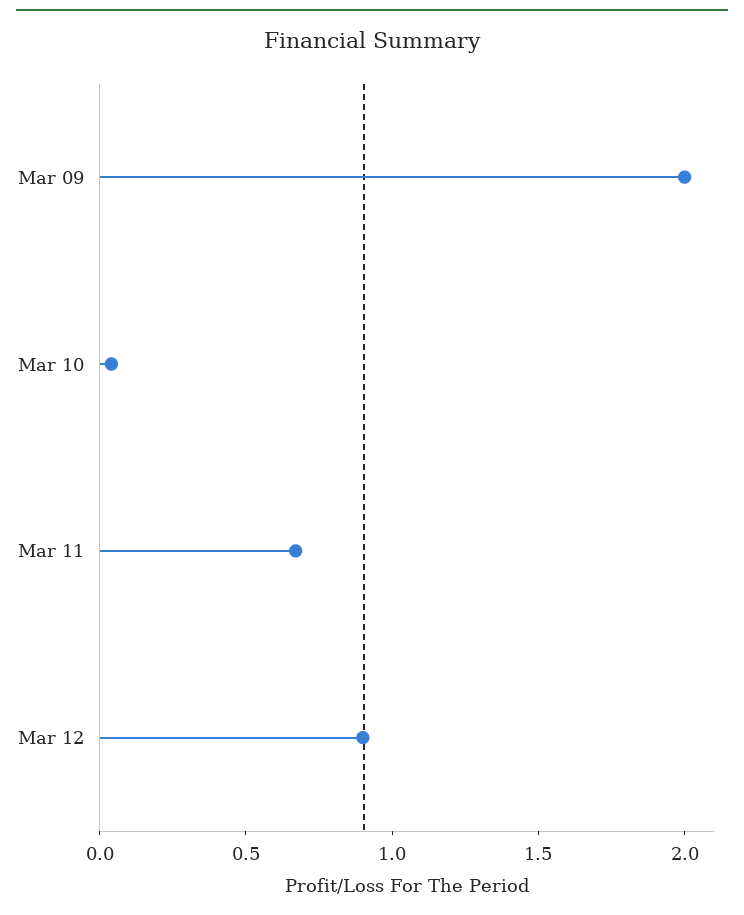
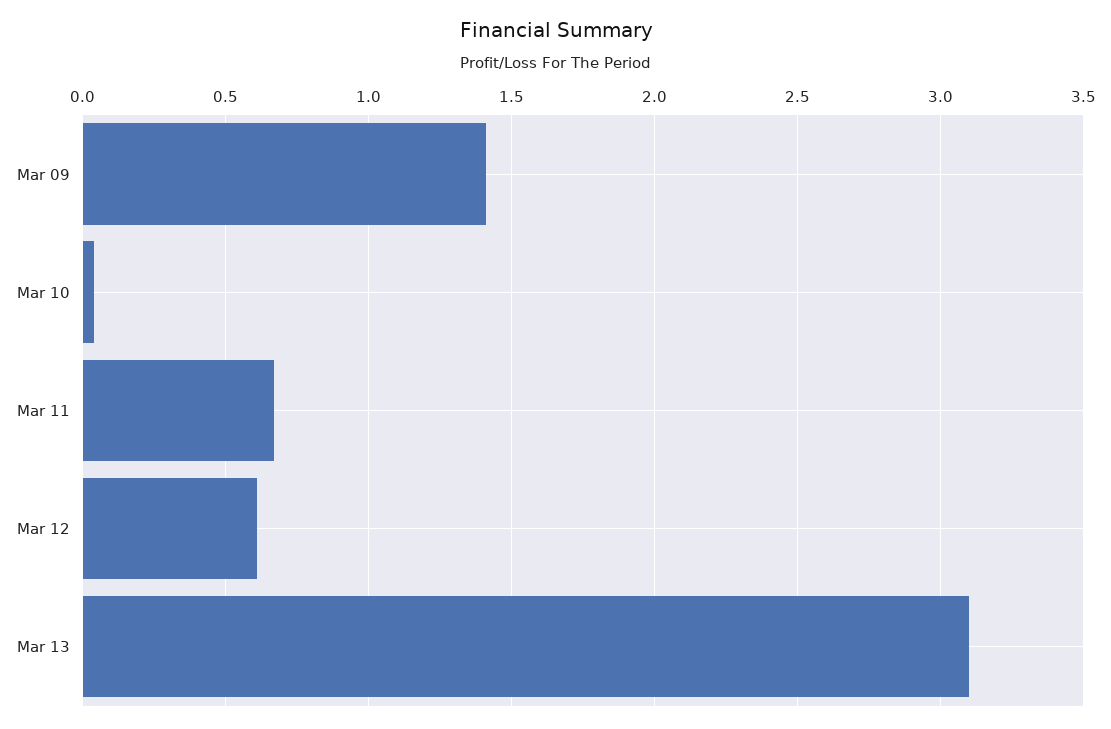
Mar 09: 2 -> 1.4
Mar 12: 0.9 -> 0.6
Mar 13: none -> 3.1

